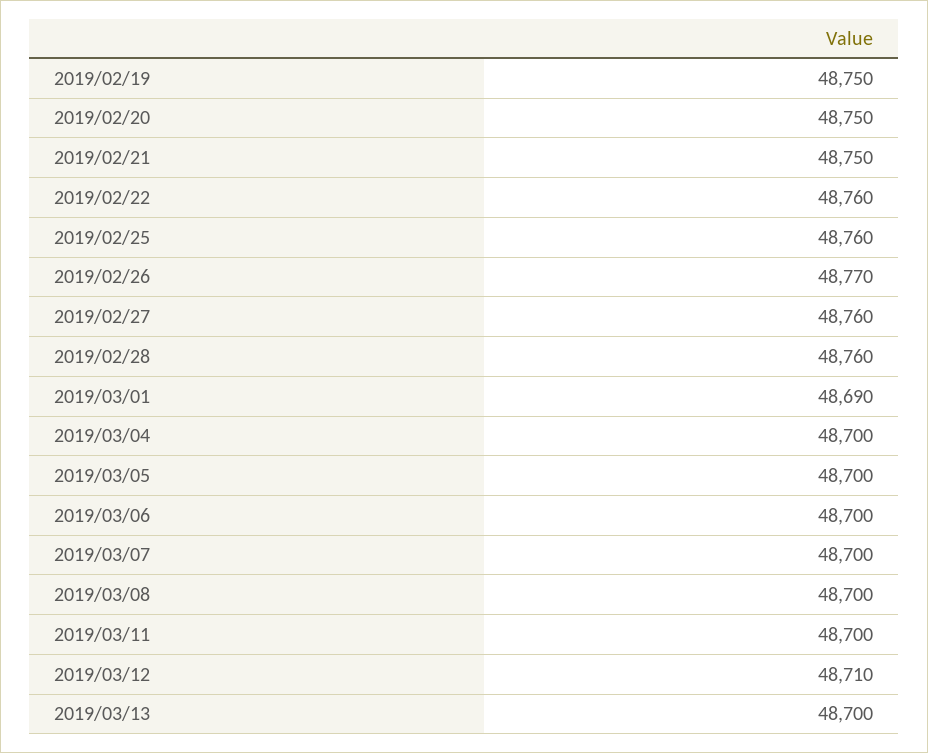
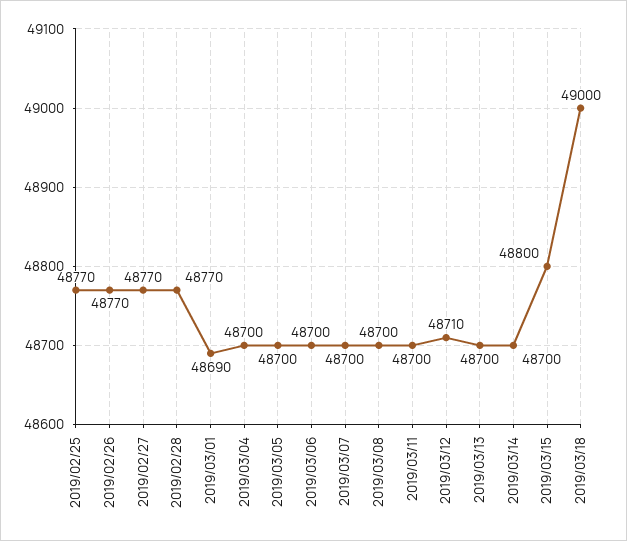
2019/02/19: 48750 -> none
2019/02/20: 48750 -> none
2019/02/21: 48750 -> none
2019/02/22: 48760 -> none
2019/02/25: 48760 -> 48770
2019/02/27: 48760 -> 48770
2019/02/28: 48760 -> 48770
2019/03/14: none -> 48700
2019/03/15: none -> 48800
2019/03/18: none -> 49000

